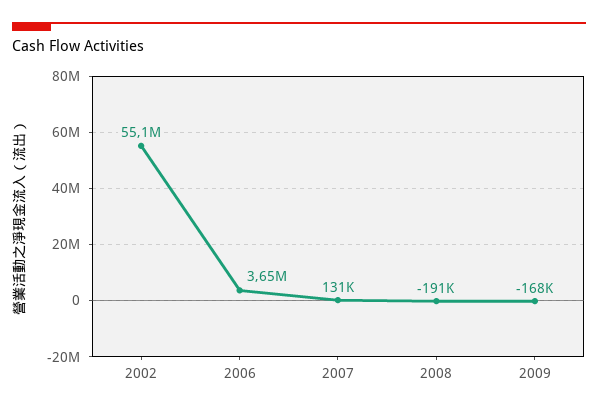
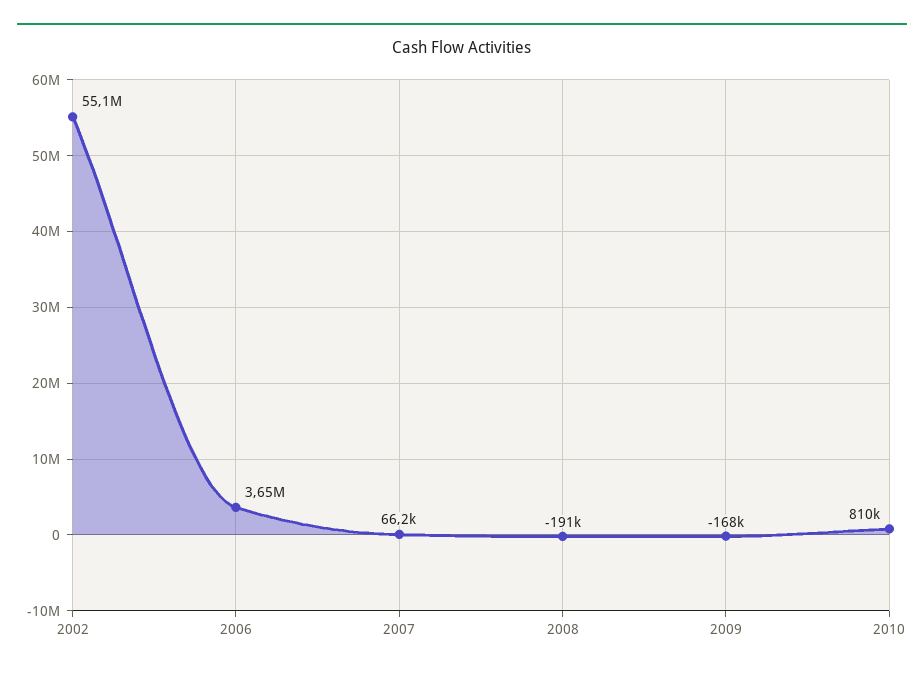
2007: 131000 -> 66200
2010: none -> 810000

